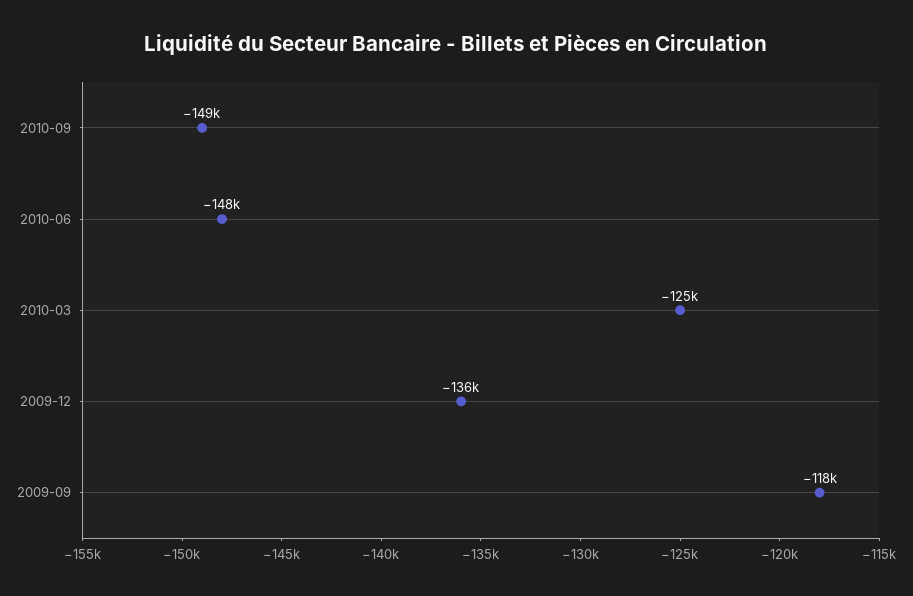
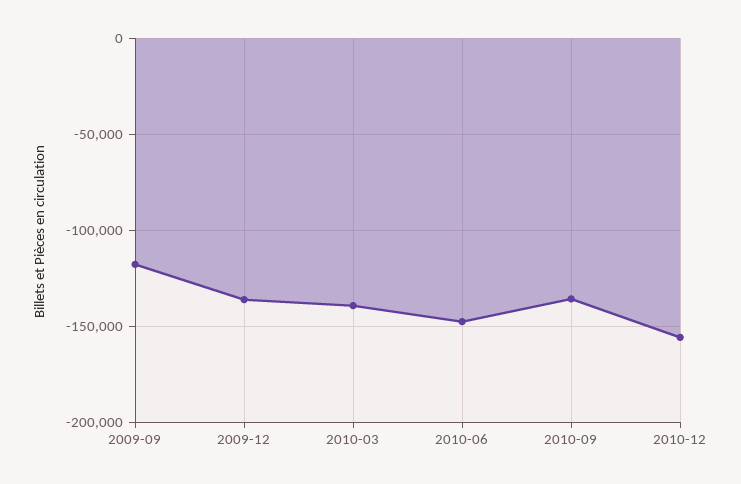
2010-09: -149000 -> -135000
2010-03: -125000 -> -140000
2010-12: none -> -155000

